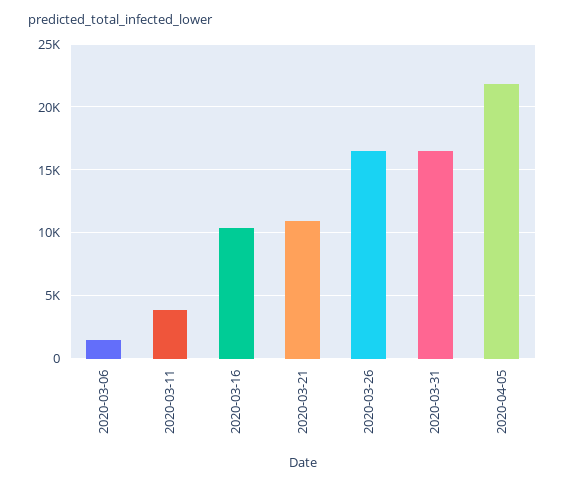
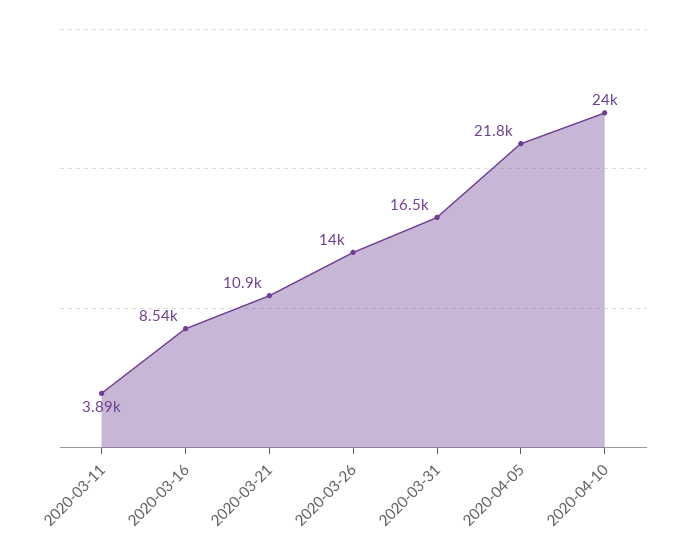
2020-03-06: 1500 -> none
2020-03-16: 10500 -> 8540
2020-03-26: 16500 -> 14000
2020-04-10: none -> 24000

